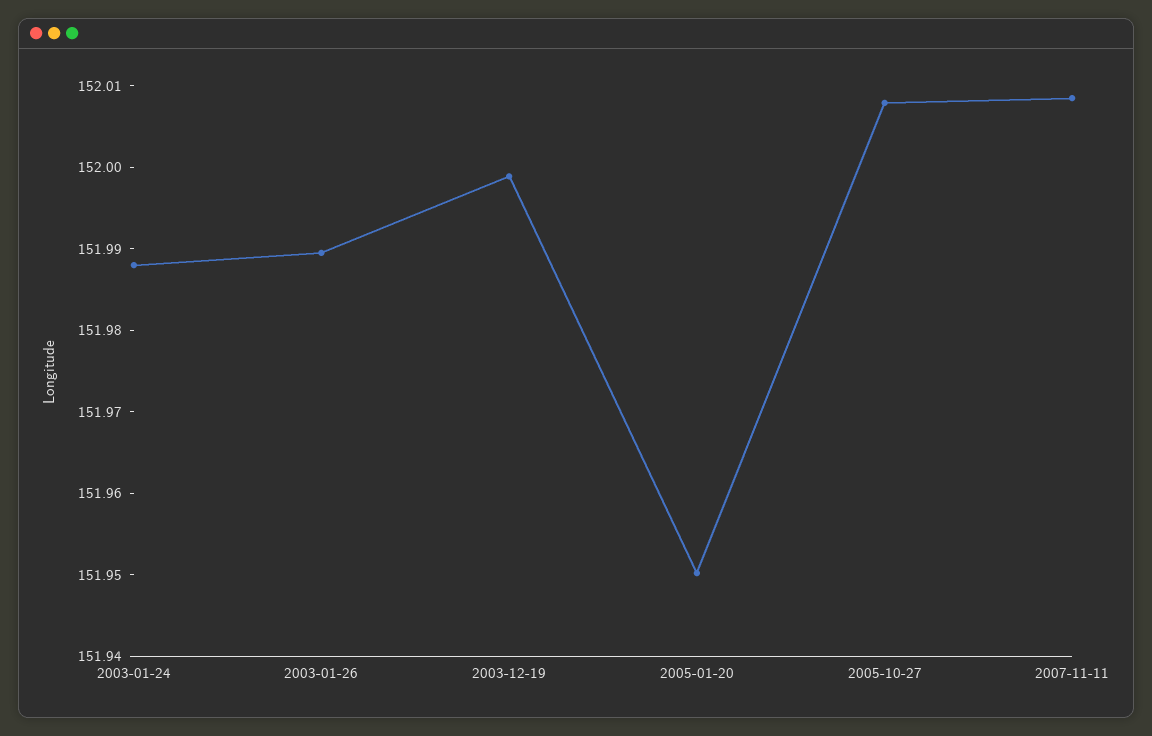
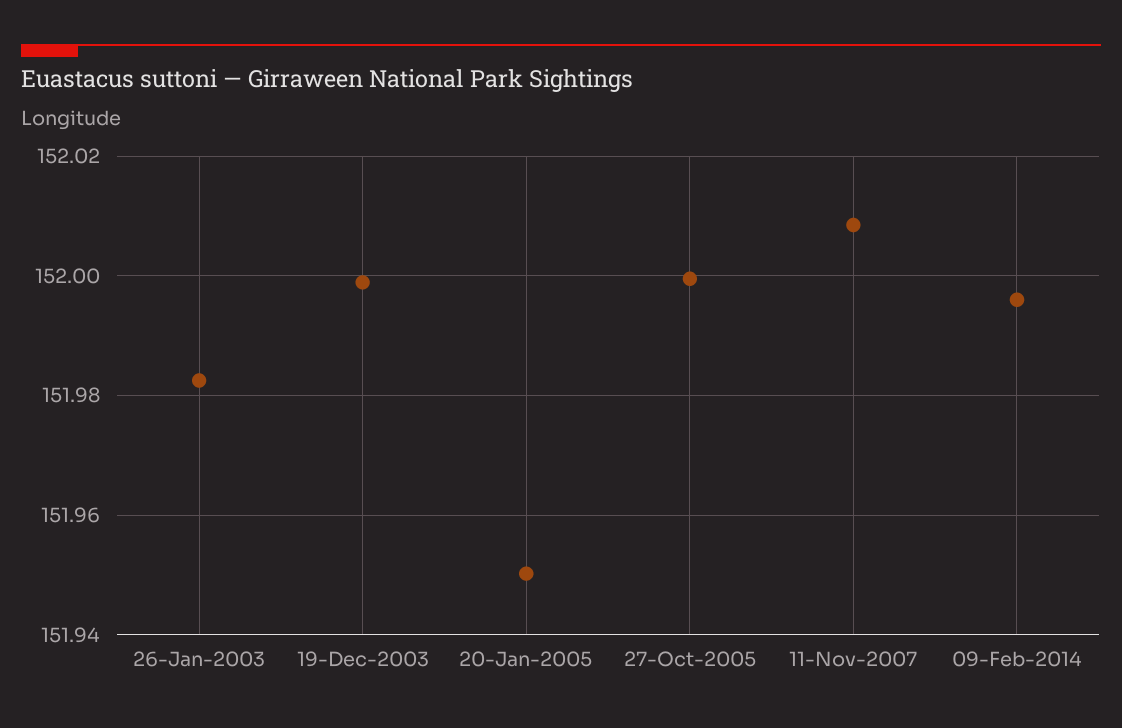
2003-01-24: 151.988 -> none
2003-01-26: 151.99 -> 151.982
2005-10-27: 152.008 -> 152
09-Feb-2014: none -> 151.996

